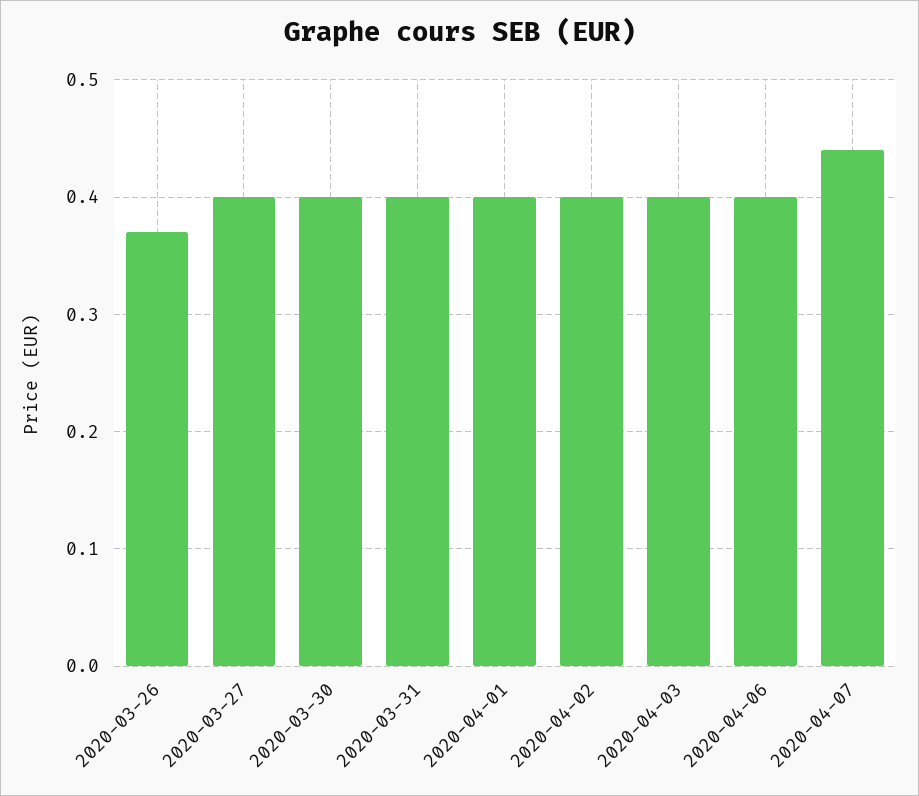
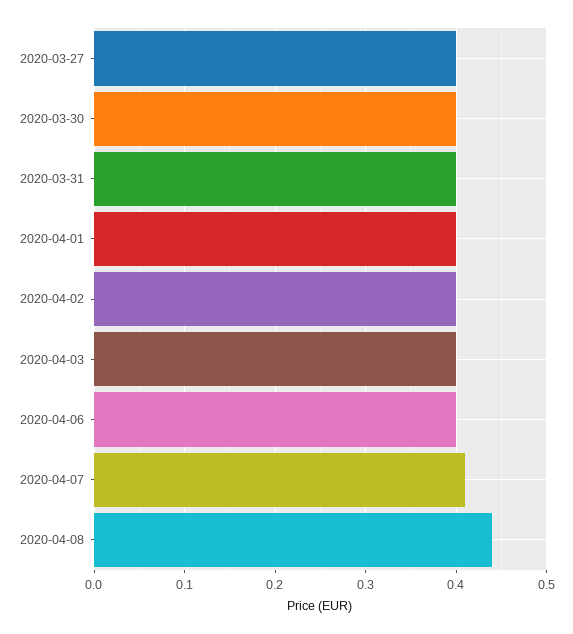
2020-03-26: 0.37 -> none
2020-04-07: 0.44 -> 0.41
2020-04-08: none -> 0.44

